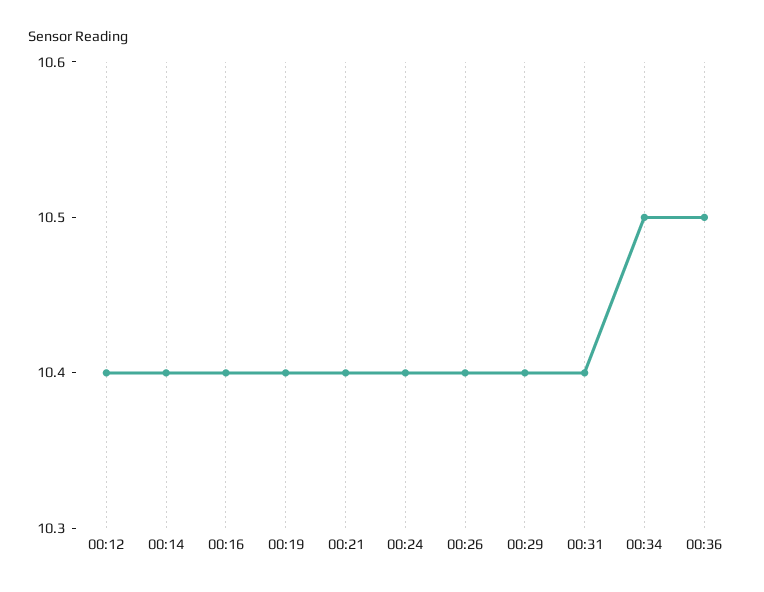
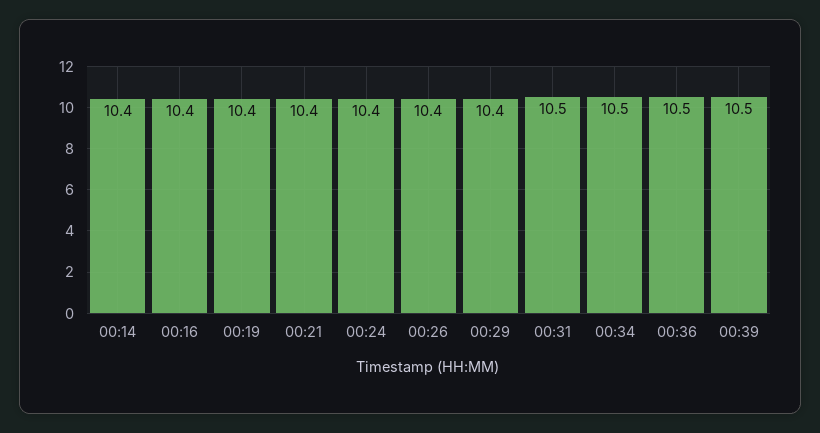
00:12: 10.4 -> none
00:31: 10.4 -> 10.5
00:39: none -> 10.5

